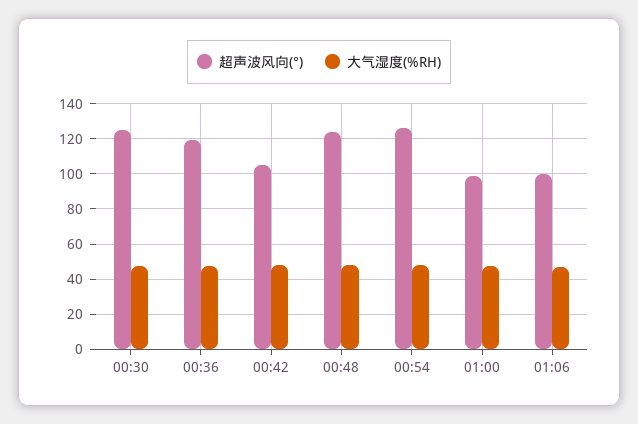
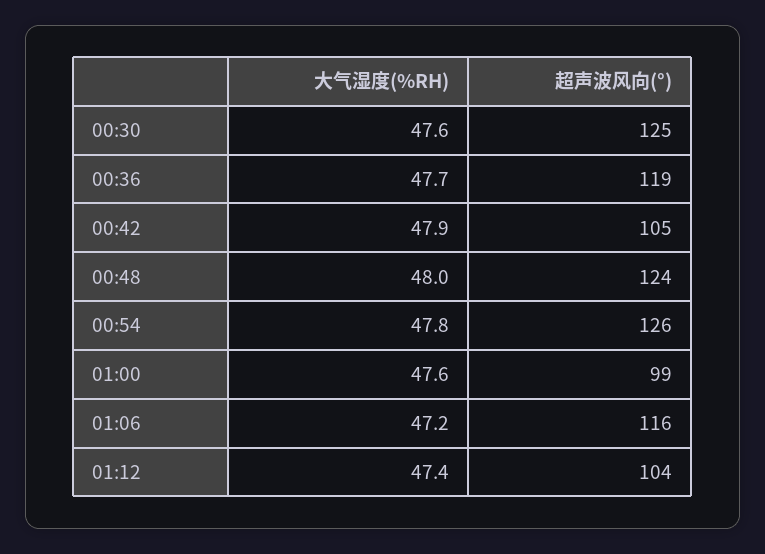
超声波风向(°), 01:06: 100 -> 116
大气湿度(%RH), 01:12: none -> 47.4
超声波风向(°), 01:12: none -> 104

